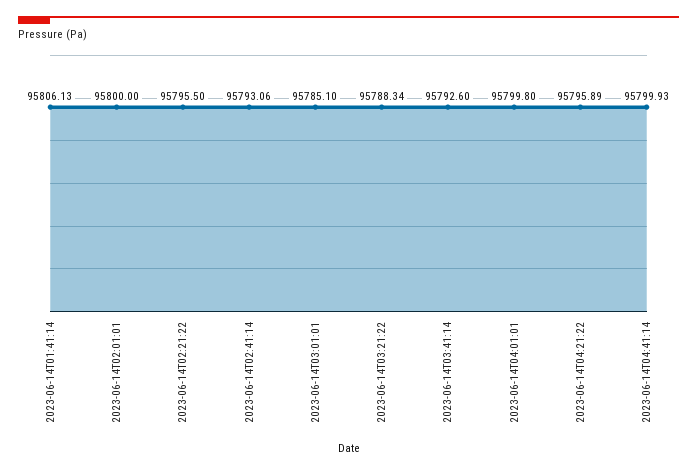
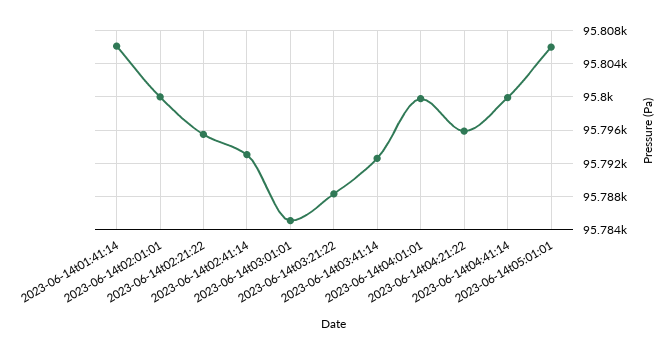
2023-06-14t05:01:01: none -> 95806

